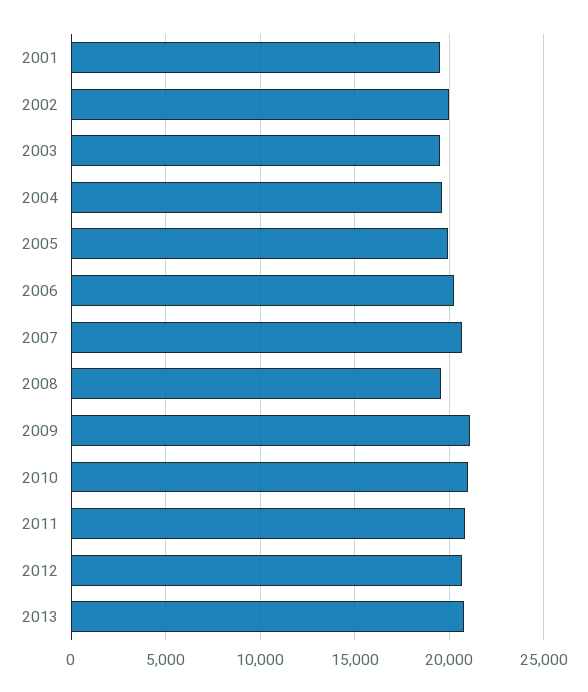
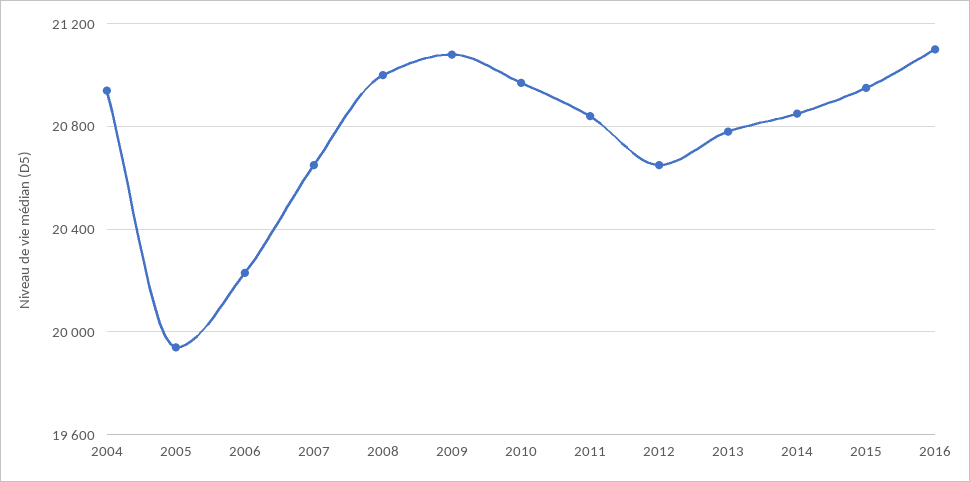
2001: 19500 -> none
2002: 20000 -> none
2003: 19500 -> none
2004: 19500 -> 20950
2008: 19500 -> 21000
2014: none -> 20850
2015: none -> 20950
2016: none -> 21100

